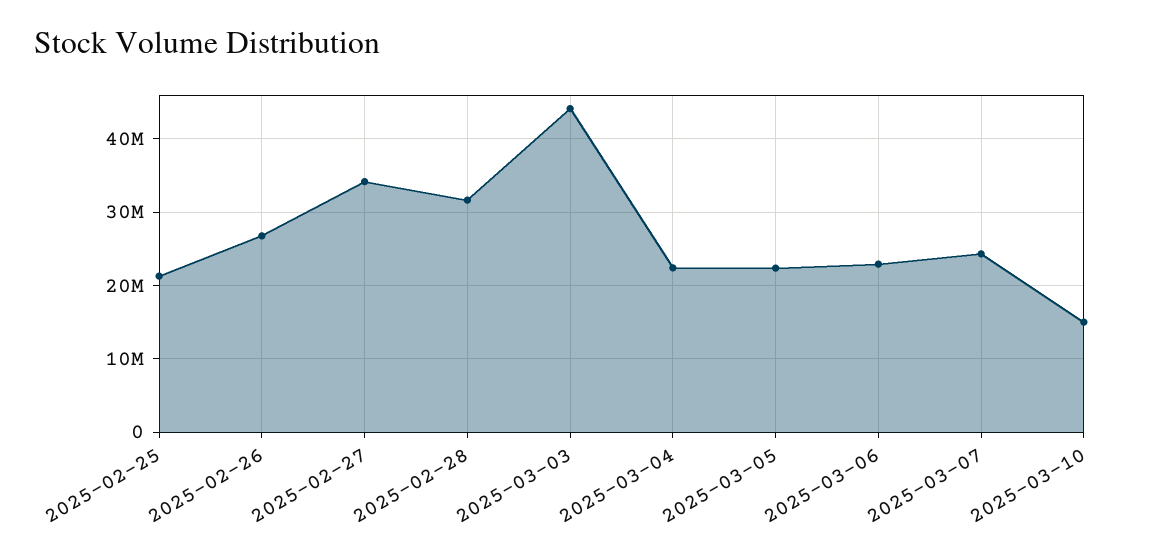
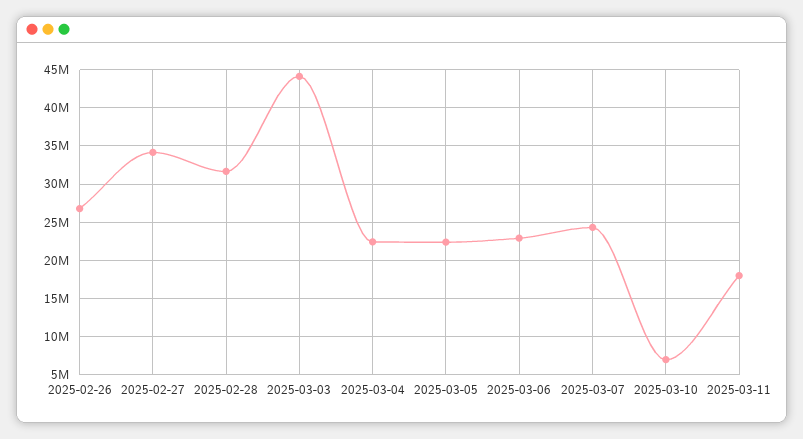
2025-02-25: 21000000 -> none
2025-03-10: 15000000 -> 7000000
2025-03-11: none -> 18000000

